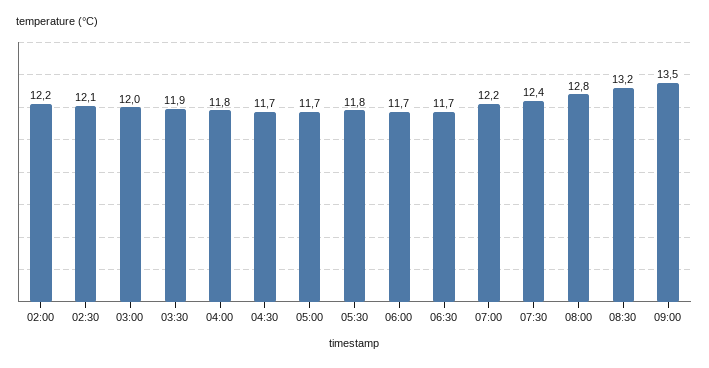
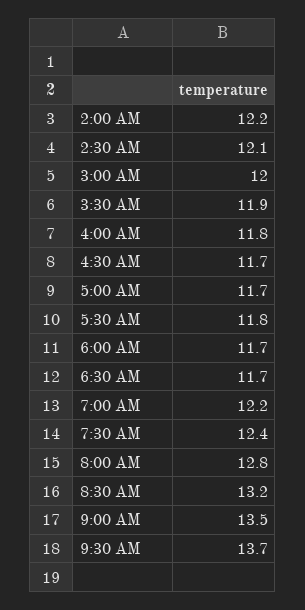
9:30 AM: none -> 13.7

